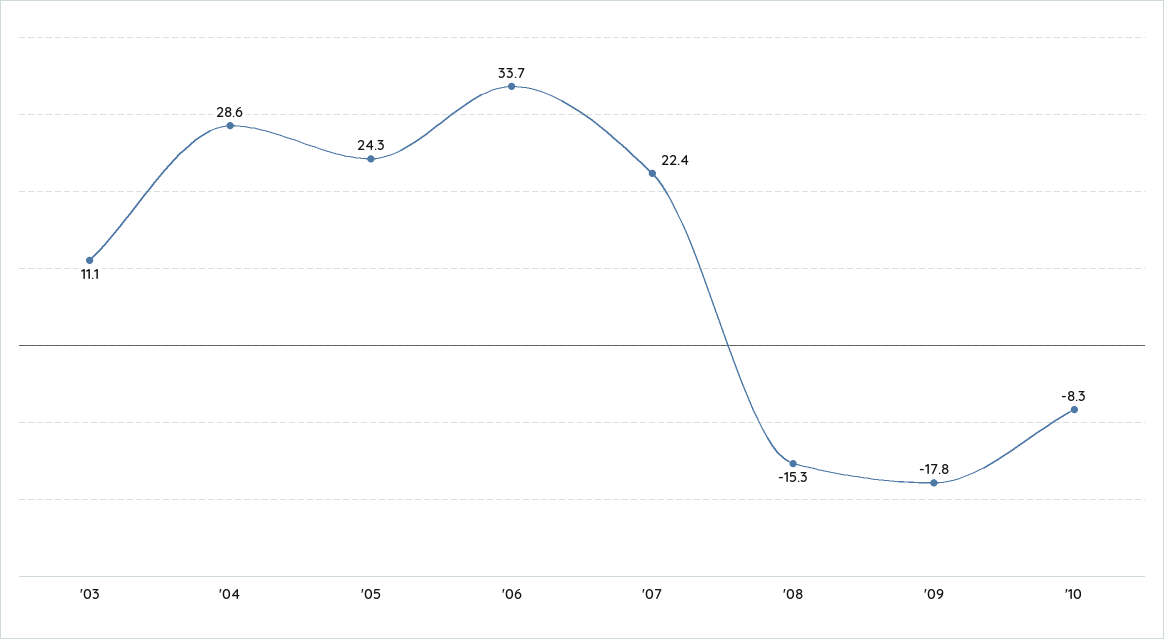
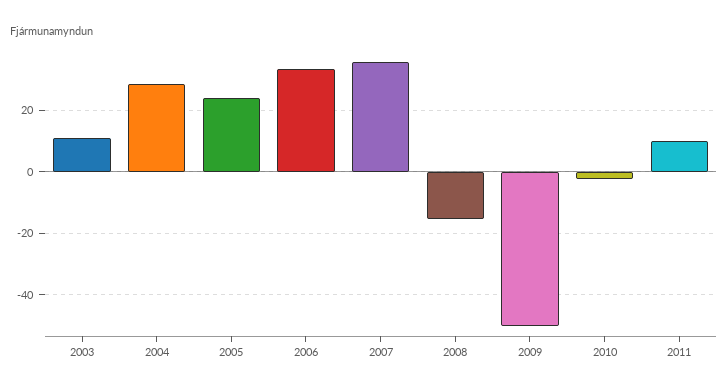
'07: 22.4 -> 36
'09: -17.8 -> -50
'10: -8.3 -> -2
2011: none -> 10

